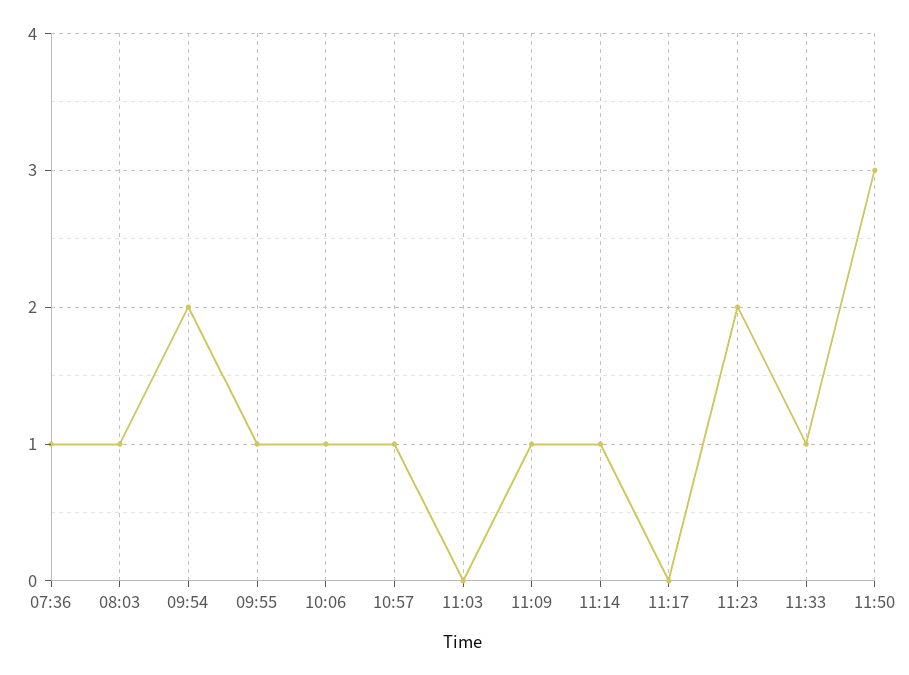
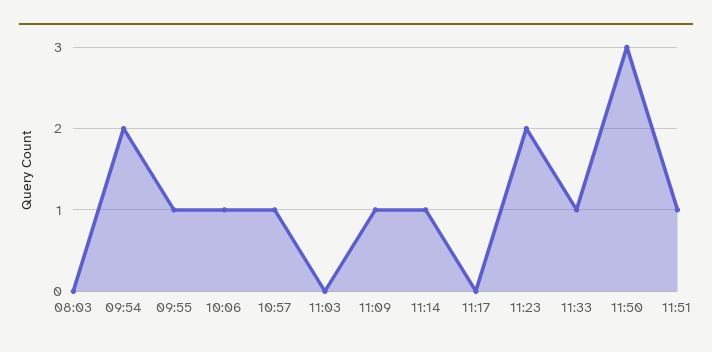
07:36: 1 -> none
08:03: 1 -> 0
11:51: none -> 1

